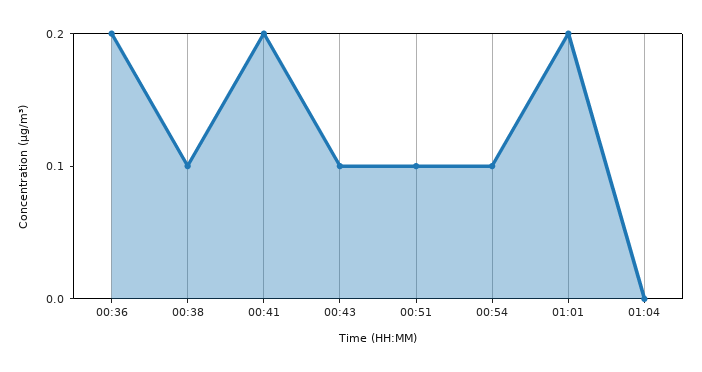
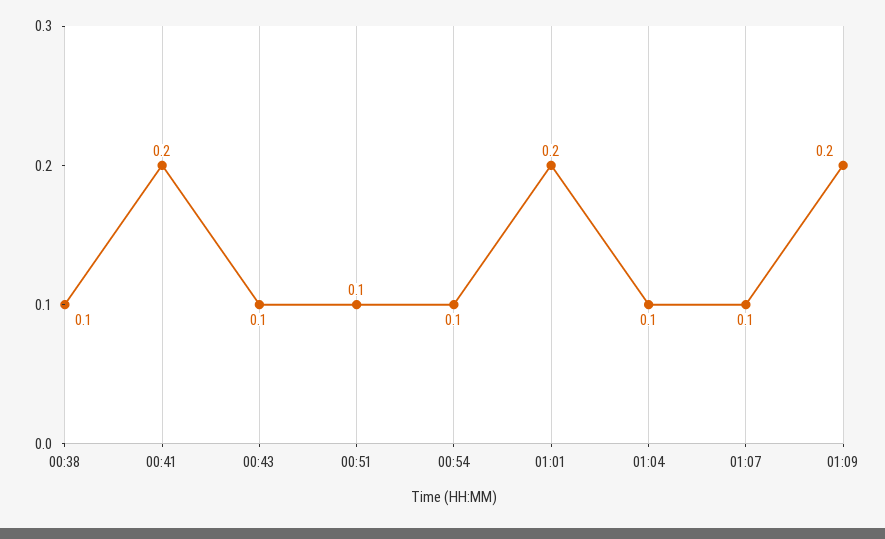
00:36: 0.2 -> none
01:04: 0 -> 0.1
01:07: none -> 0.1
01:09: none -> 0.2

